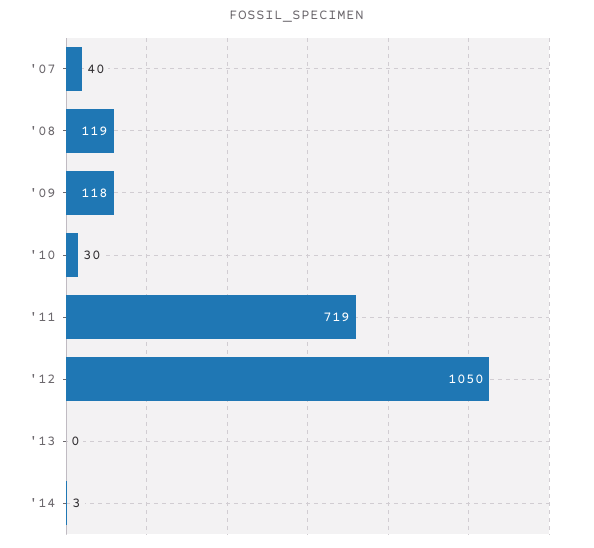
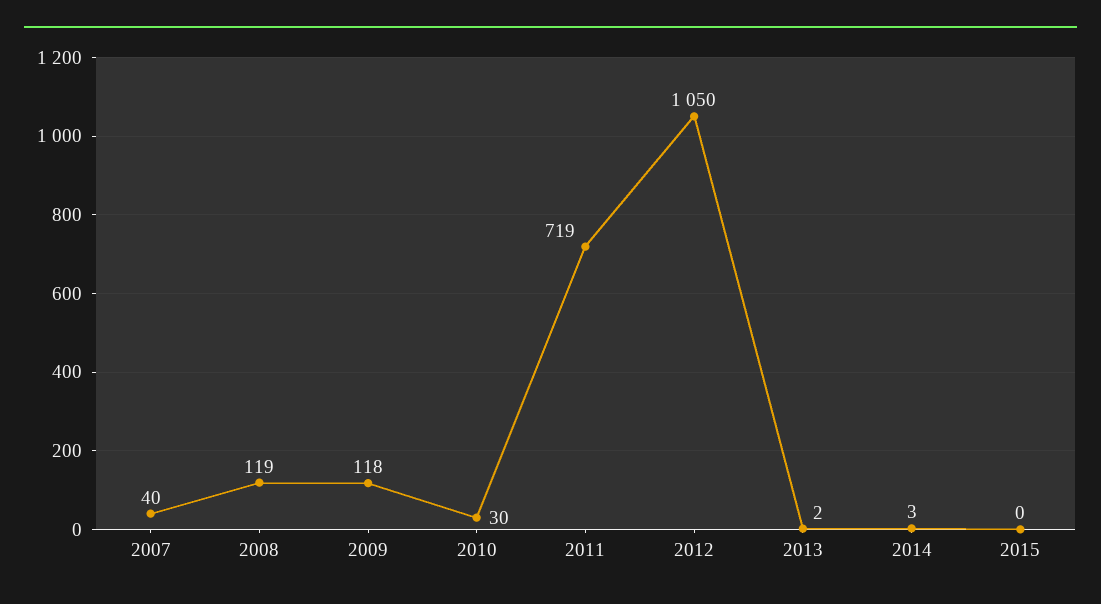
'13: 0 -> 2
2015: none -> 0

